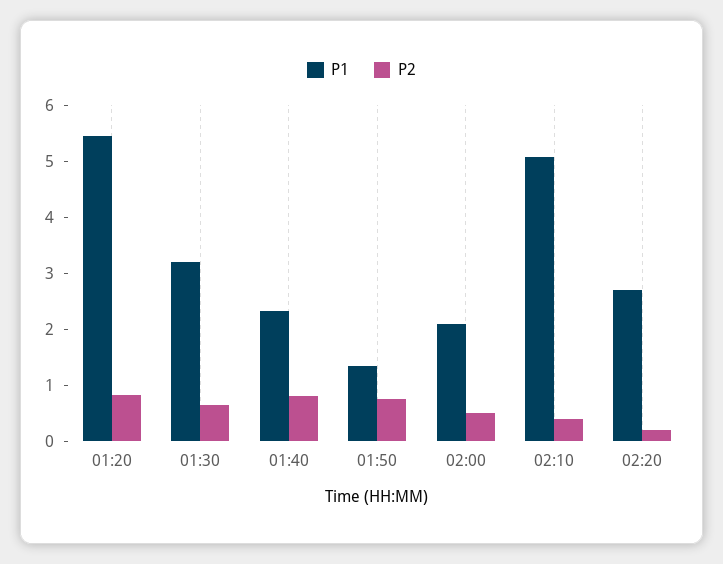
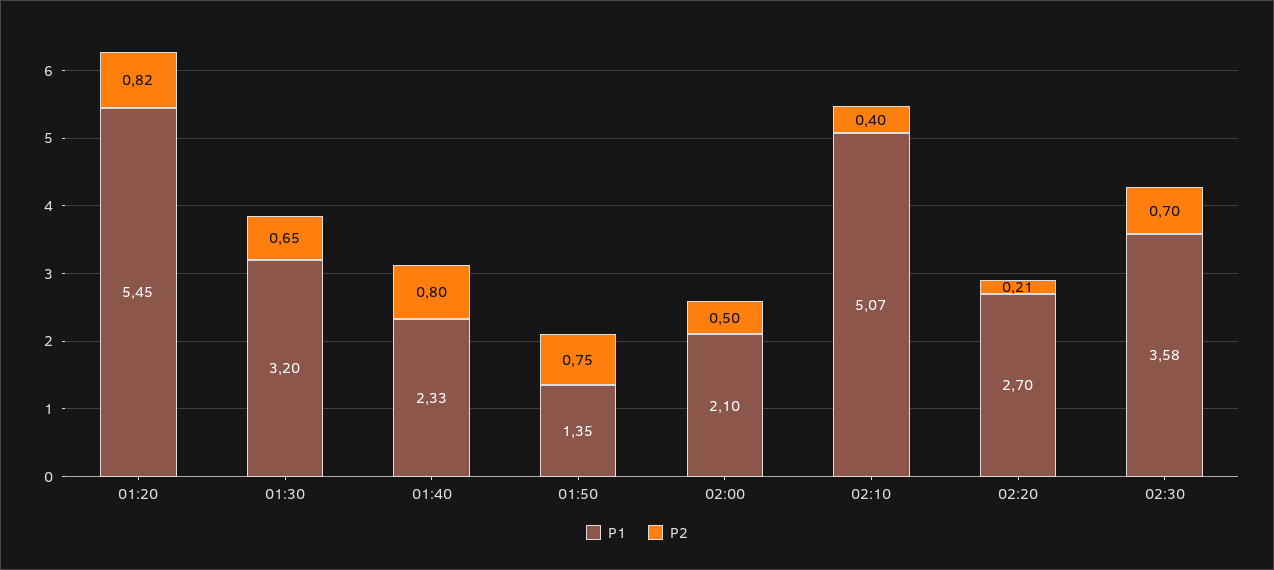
P1, 02:30: none -> 3.58
P2, 02:30: none -> 0.7

